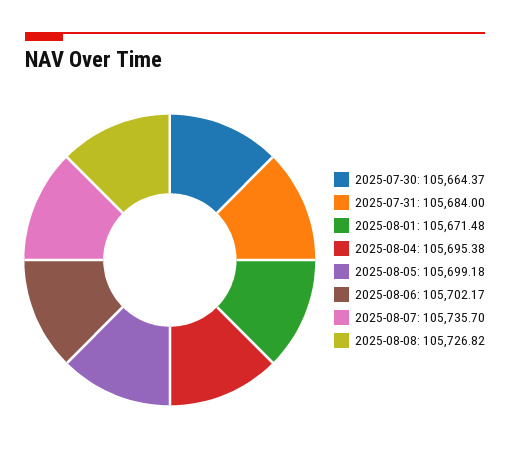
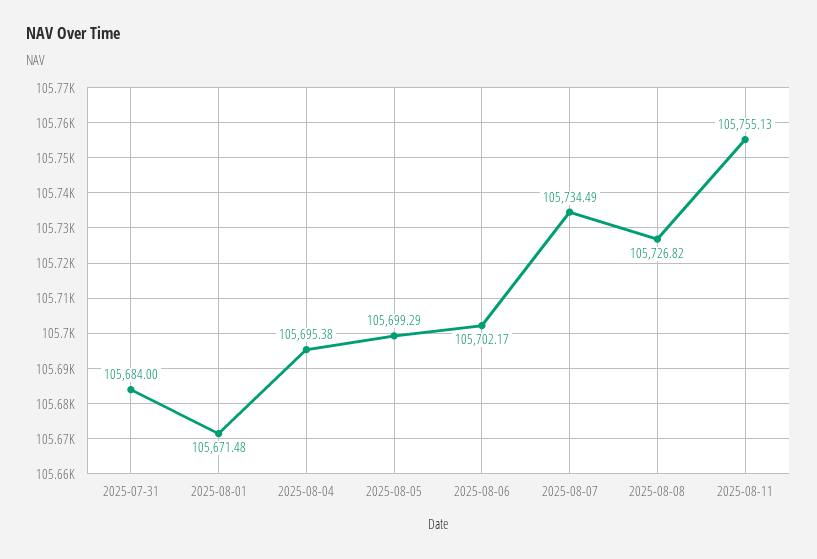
2025-07-30: 105664.37 -> none
2025-08-05: 105699.18 -> 105699.29
2025-08-07: 105735.7 -> 105734.49
2025-08-11: none -> 105755.13

